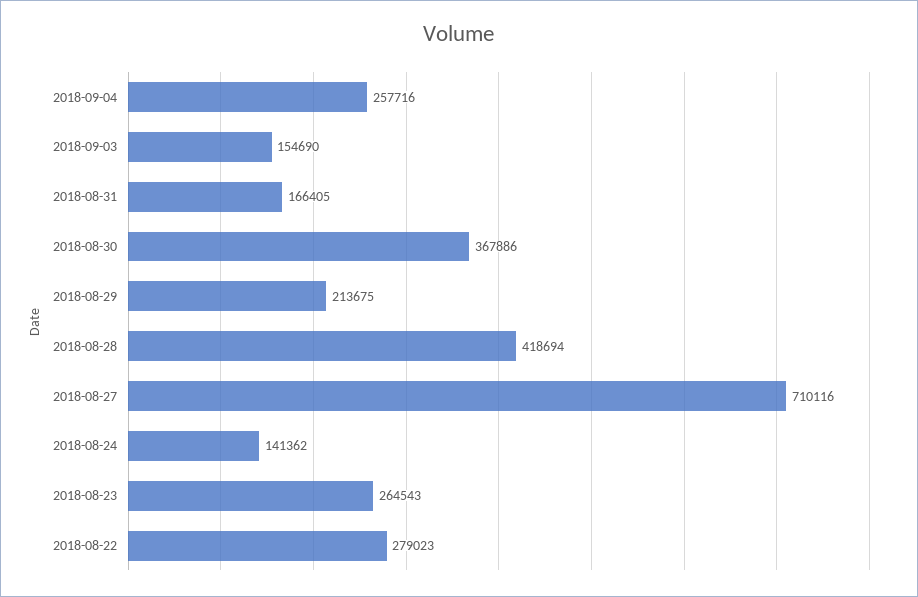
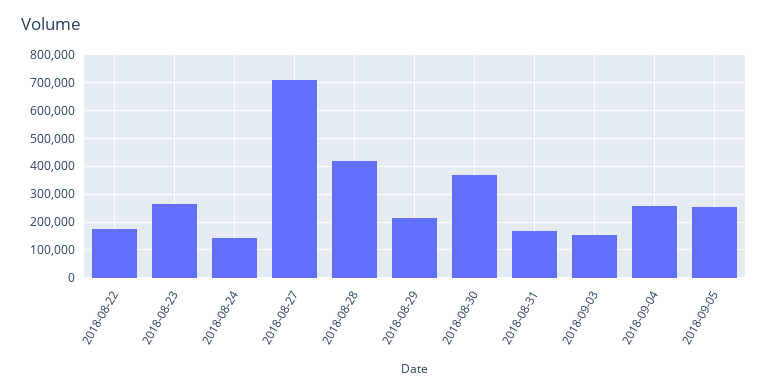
2018-08-22: 279023 -> 175000
2018-09-05: none -> 250000

